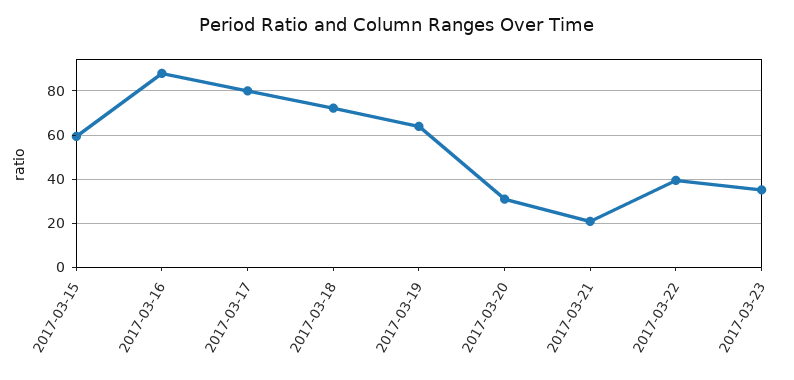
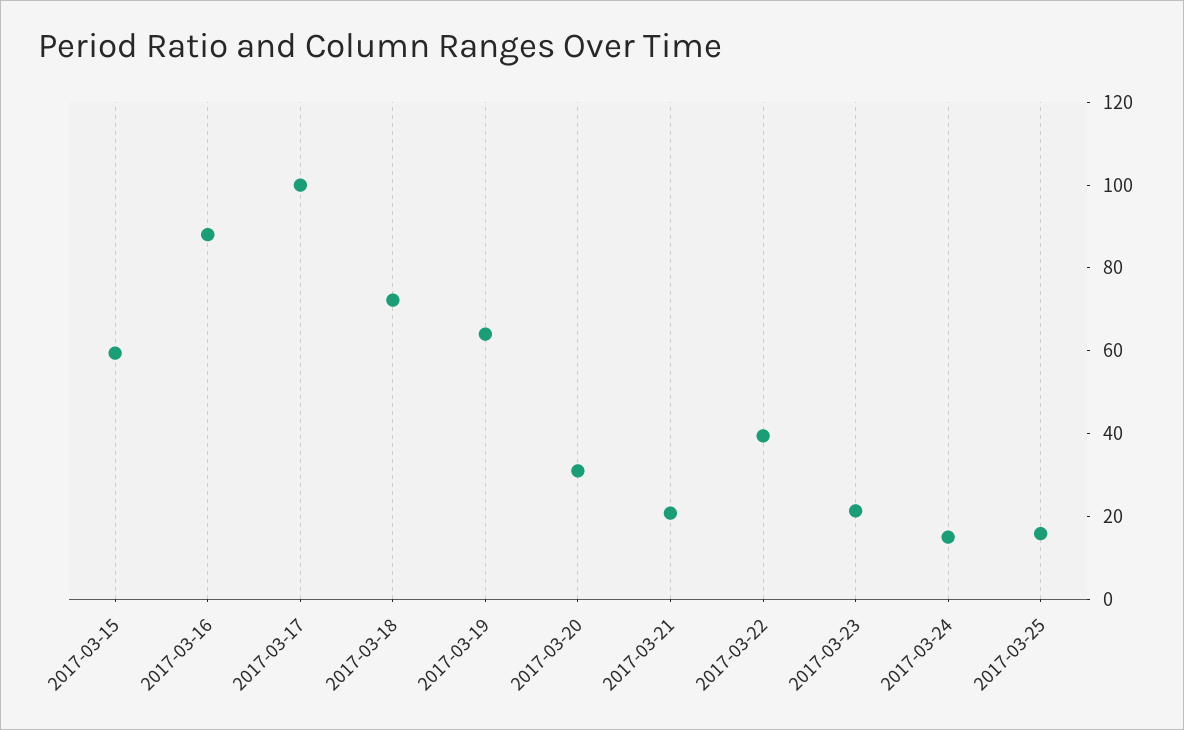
2017-03-17: 80 -> 100
2017-03-23: 35 -> 20
2017-03-24: none -> 15
2017-03-25: none -> 15

